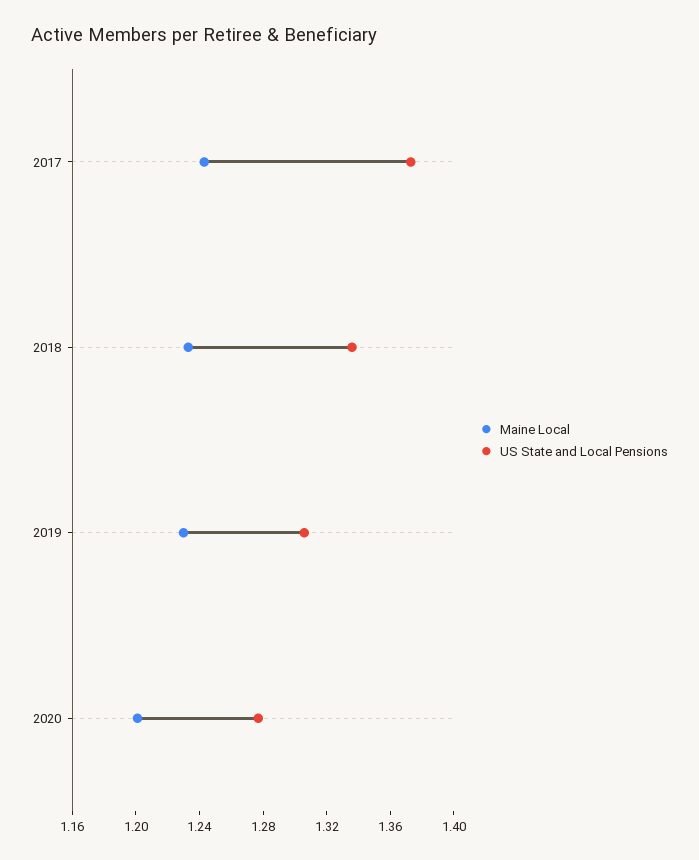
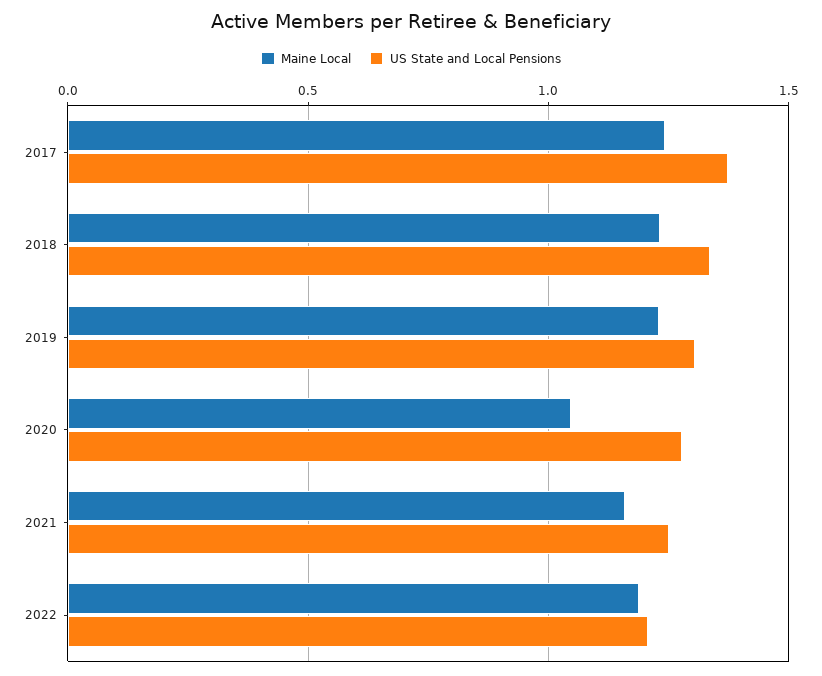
Maine Local, 2020: 1.2 -> 1.05
Maine Local, 2021: none -> 1.15
US State and Local Pensions, 2021: none -> 1.25
Maine Local, 2022: none -> 1.2
US State and Local Pensions, 2022: none -> 1.2

